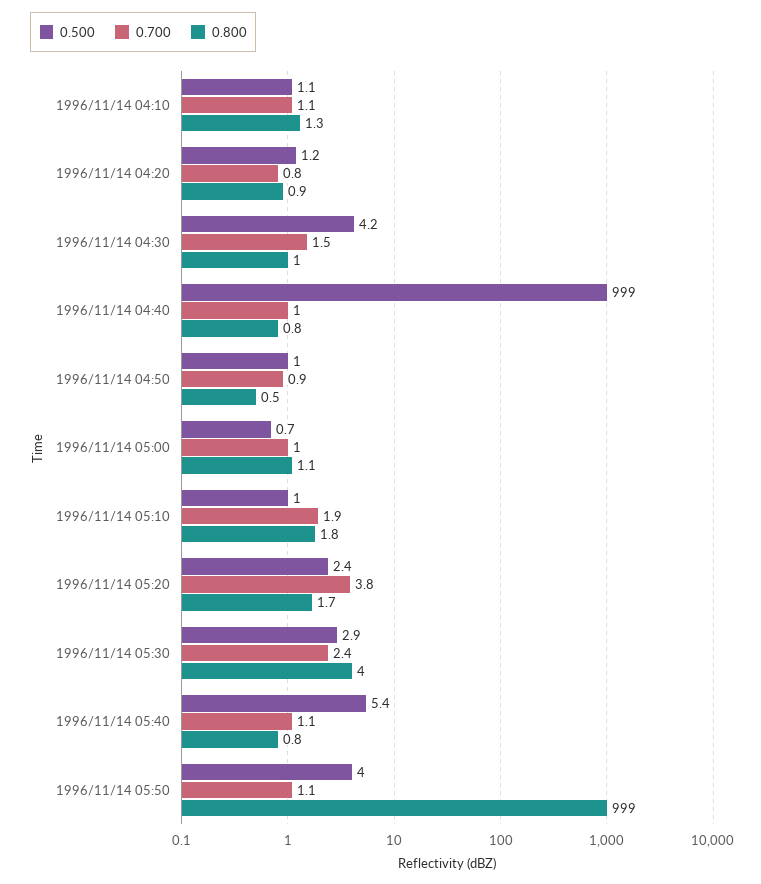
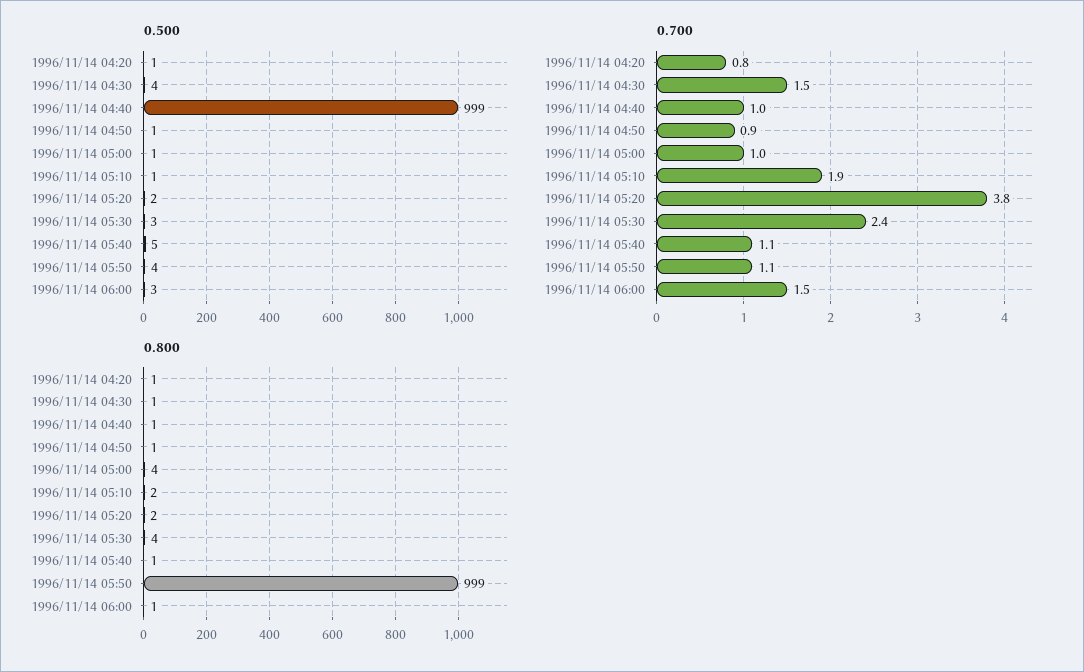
0.500, 1996/11/14 04:10: 1.1 -> none
0.700, 1996/11/14 04:10: 1.1 -> none
0.800, 1996/11/14 04:10: 1.3 -> none
0.800, 1996/11/14 05:00: 1.1 -> 4
0.500, 1996/11/14 06:00: none -> 3
0.700, 1996/11/14 06:00: none -> 1.5
0.800, 1996/11/14 06:00: none -> 1

